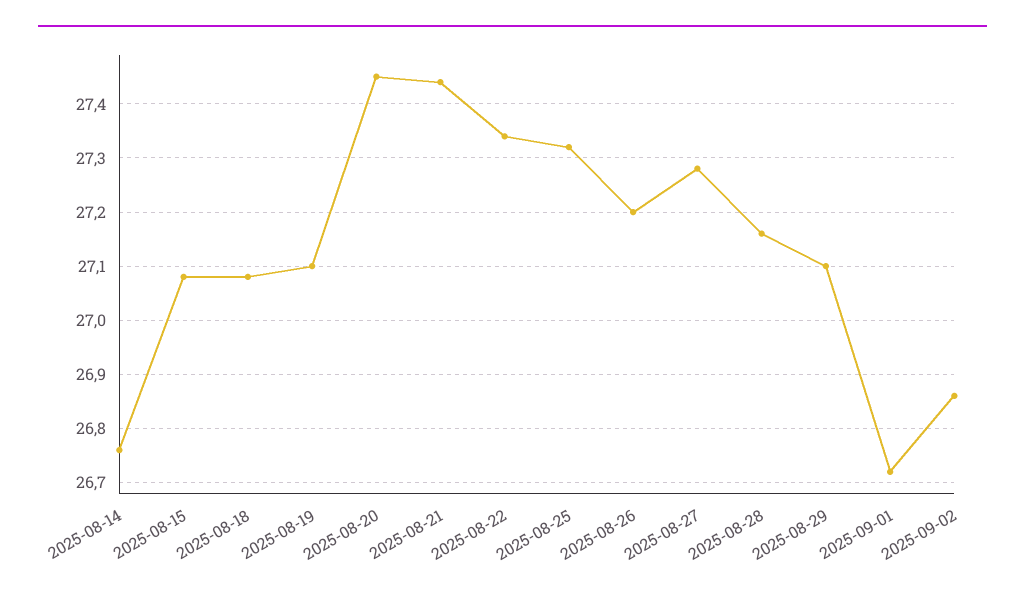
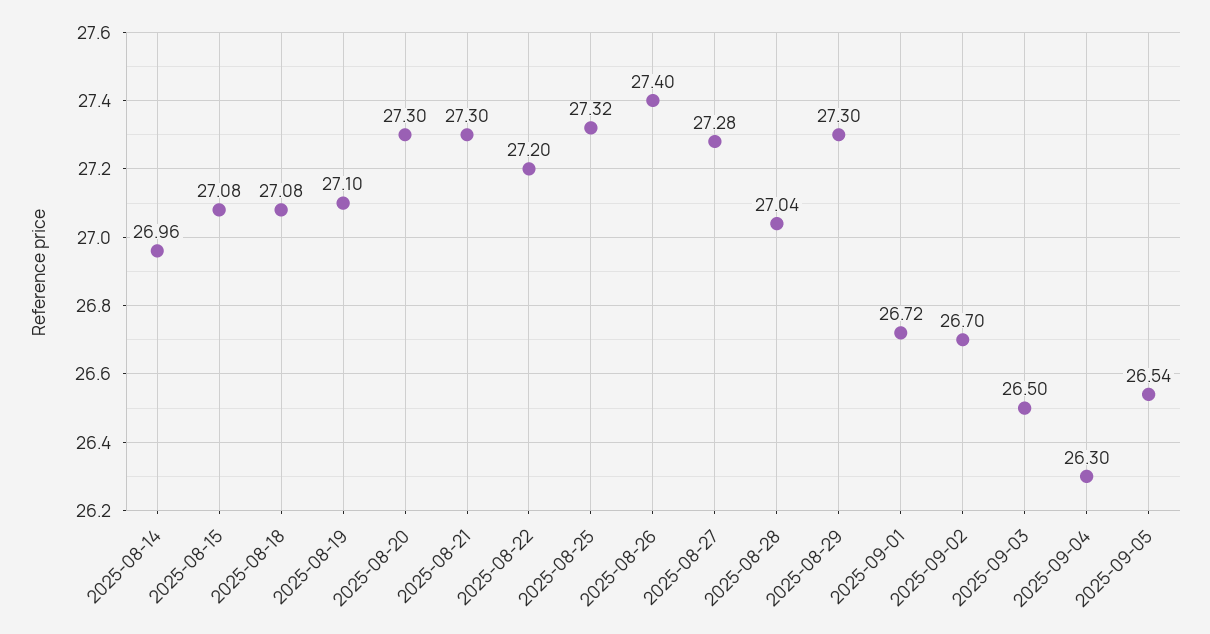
2025-08-14: 26.75 -> 26.96
2025-08-20: 27.45 -> 27.3
2025-08-21: 27.45 -> 27.3
2025-08-22: 27.35 -> 27.2
2025-08-26: 27.2 -> 27.4
2025-08-28: 27.15 -> 27.04
2025-08-29: 27.1 -> 27.3
2025-09-02: 26.85 -> 26.7
2025-09-03: none -> 26.5
2025-09-04: none -> 26.3
2025-09-05: none -> 26.54

